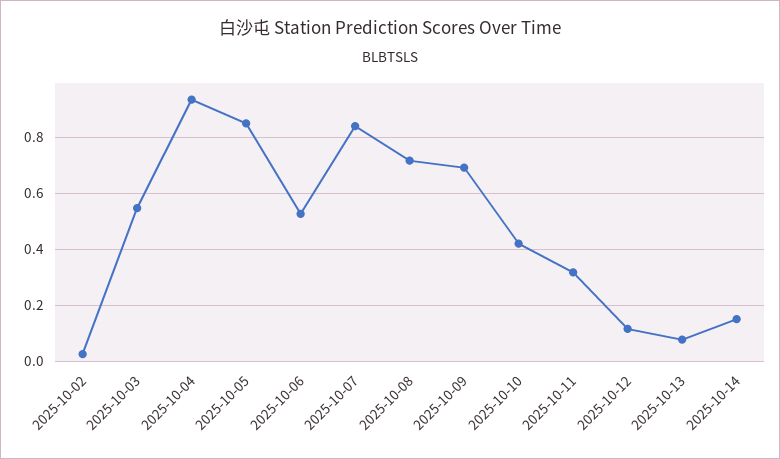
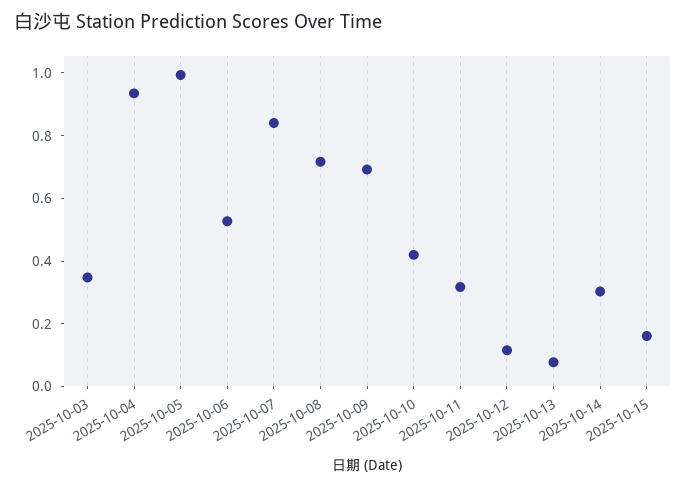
2025-10-02: 0.025 -> none
2025-10-03: 0.55 -> 0.35
2025-10-05: 0.85 -> 1
2025-10-14: 0.15 -> 0.3
2025-10-15: none -> 0.15

